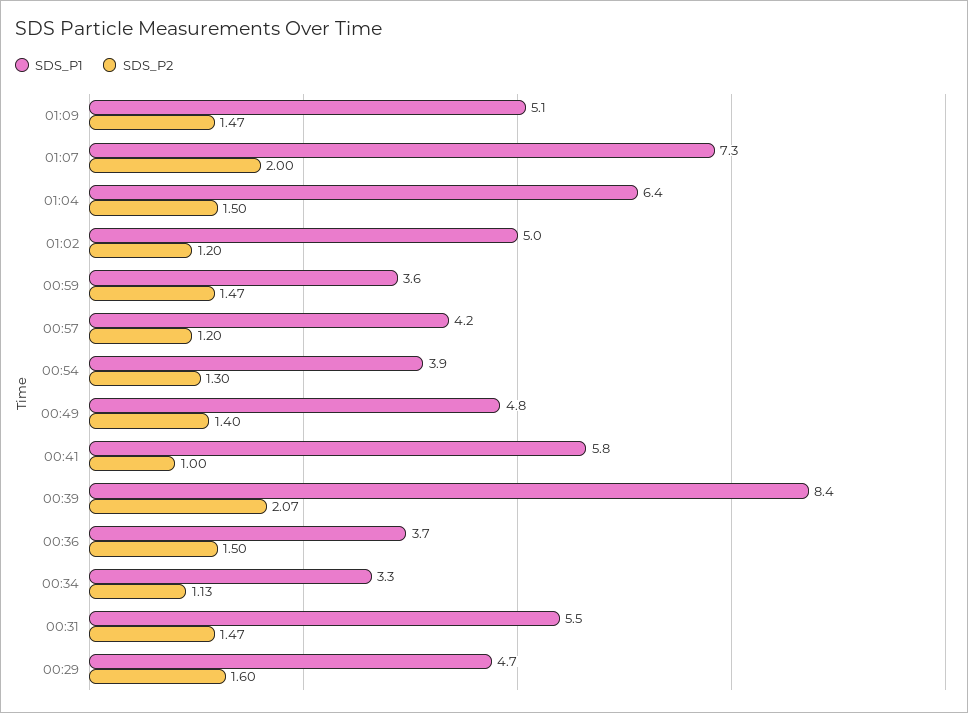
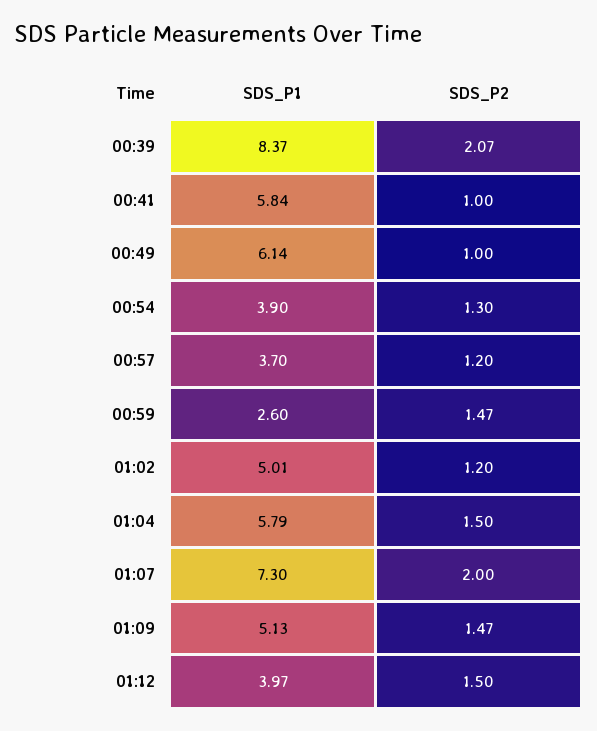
SDS_P1, 01:04: 6.4 -> 5.79
SDS_P1, 00:59: 3.6 -> 2.6
SDS_P1, 00:57: 4.2 -> 3.7
SDS_P1, 00:49: 4.8 -> 6.14
SDS_P2, 00:49: 1.4 -> 1
SDS_P1, 00:36: 3.7 -> none
SDS_P2, 00:36: 1.5 -> none
SDS_P1, 00:34: 3.3 -> none
SDS_P2, 00:34: 1.13 -> none
SDS_P1, 00:31: 5.5 -> none
SDS_P2, 00:31: 1.47 -> none
SDS_P1, 00:29: 4.7 -> none
SDS_P2, 00:29: 1.6 -> none
SDS_P1, 01:12: none -> 3.97
SDS_P2, 01:12: none -> 1.5

